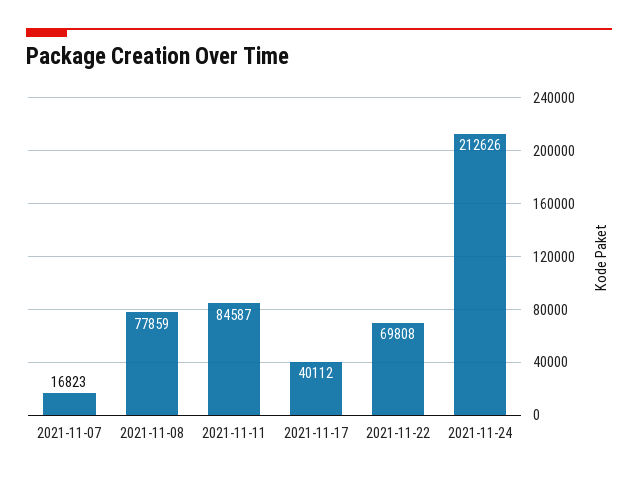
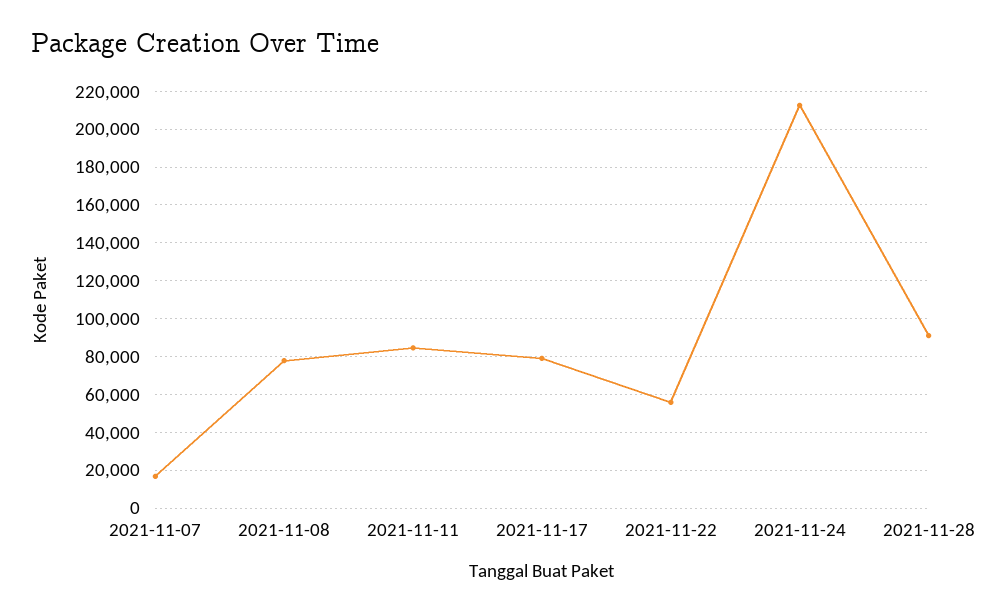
2021-11-17: 40112 -> 80000
2021-11-22: 69808 -> 55000
2021-11-28: none -> 90000

